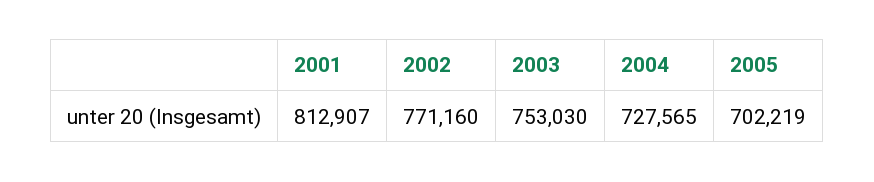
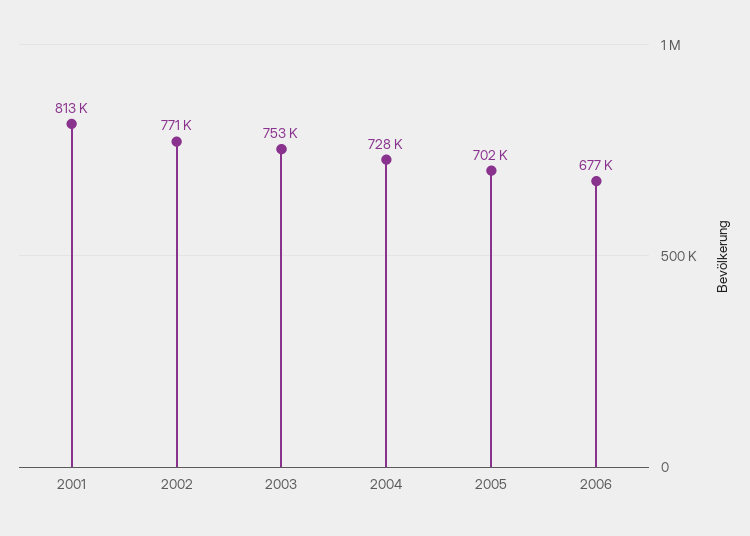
2006: none -> 677000

